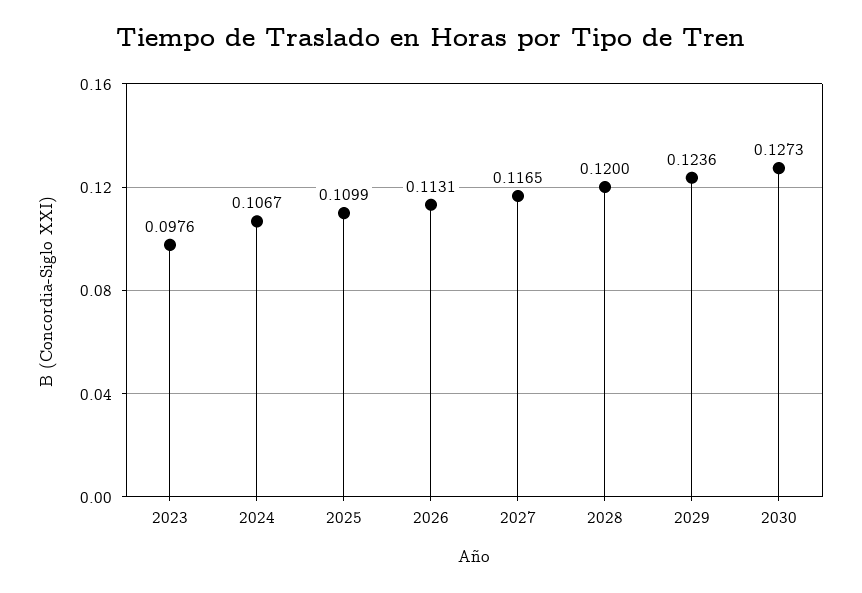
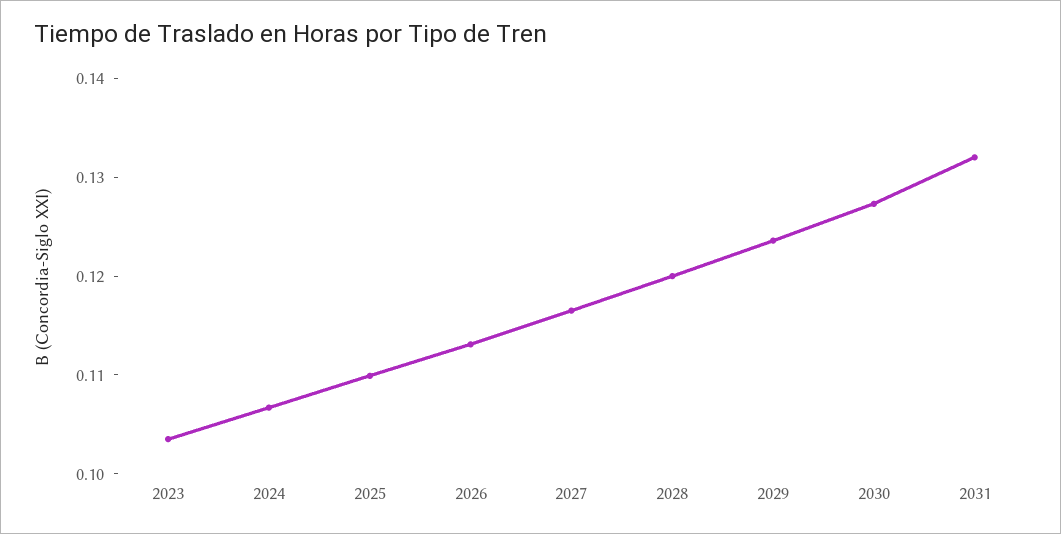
2023: 0.0976 -> 0.104
2031: none -> 0.132

